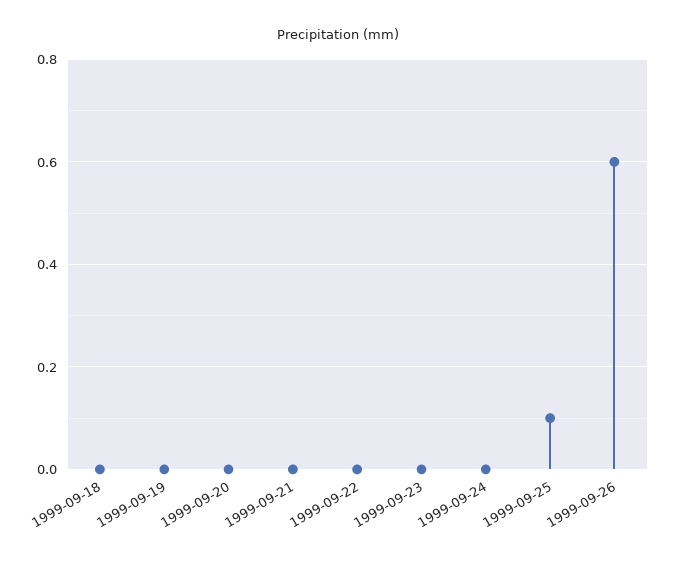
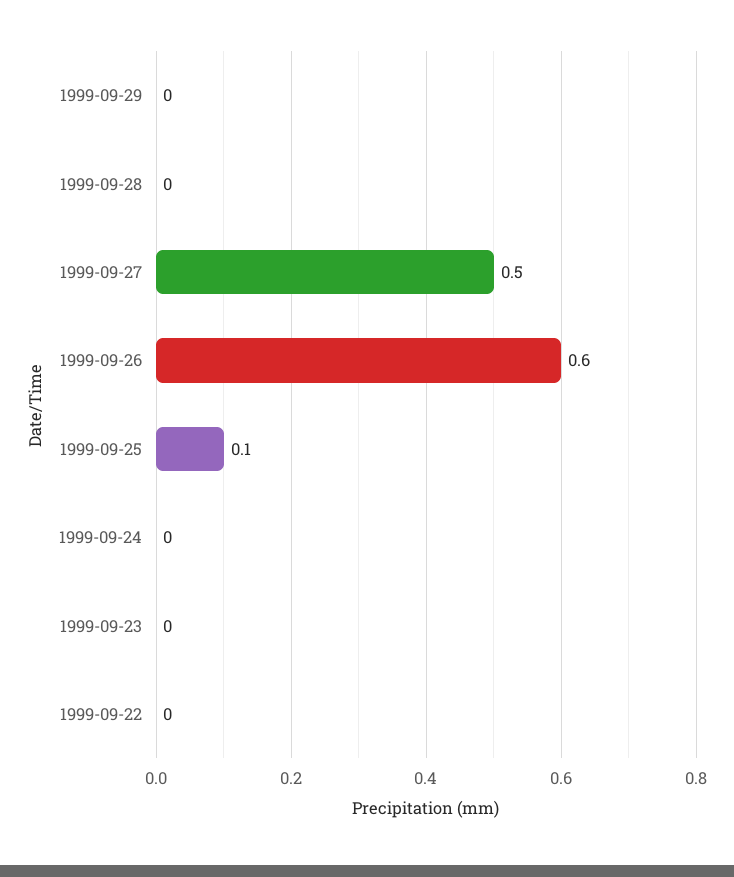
1999-09-18: 0 -> none
1999-09-19: 0 -> none
1999-09-20: 0 -> none
1999-09-21: 0 -> none
1999-09-29: none -> 0
1999-09-28: none -> 0
1999-09-27: none -> 0.5

